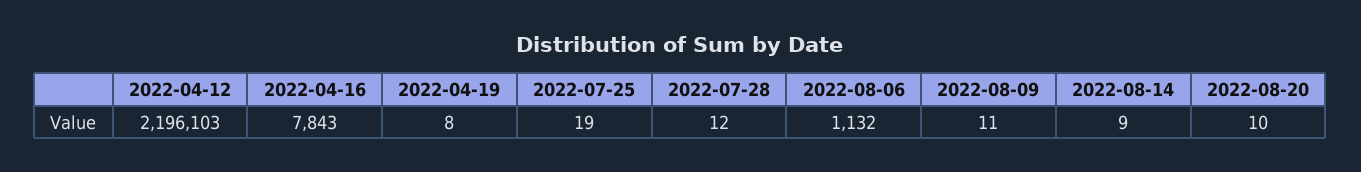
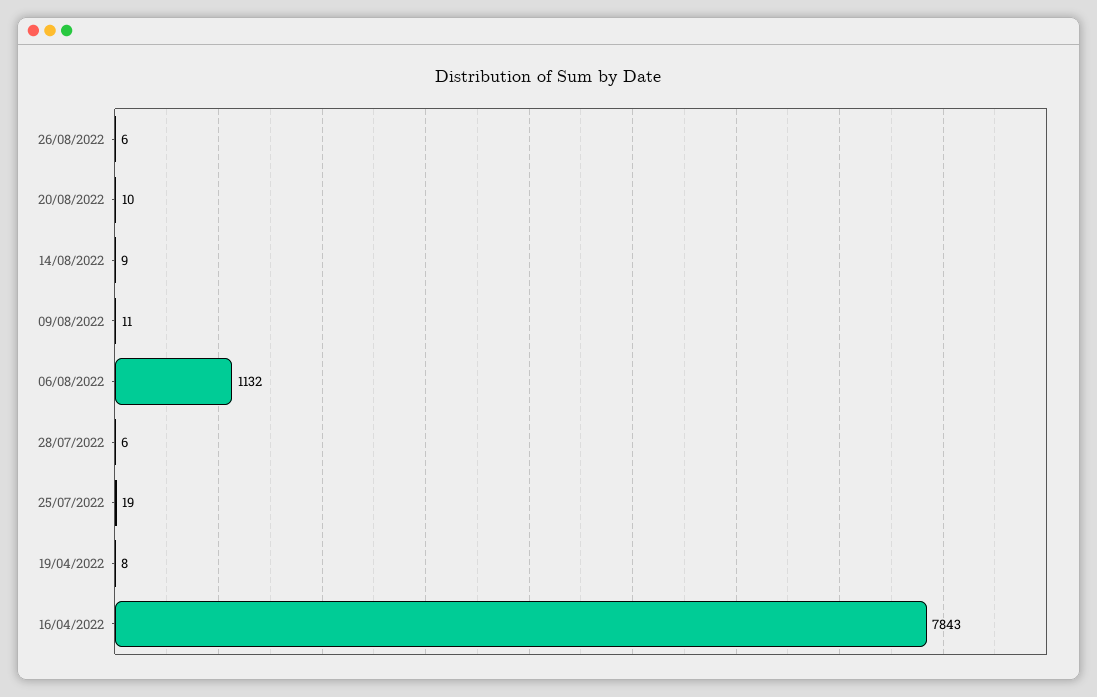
2022-04-12: 2196103 -> none
2022-07-28: 12 -> 6
26/08/2022: none -> 6

